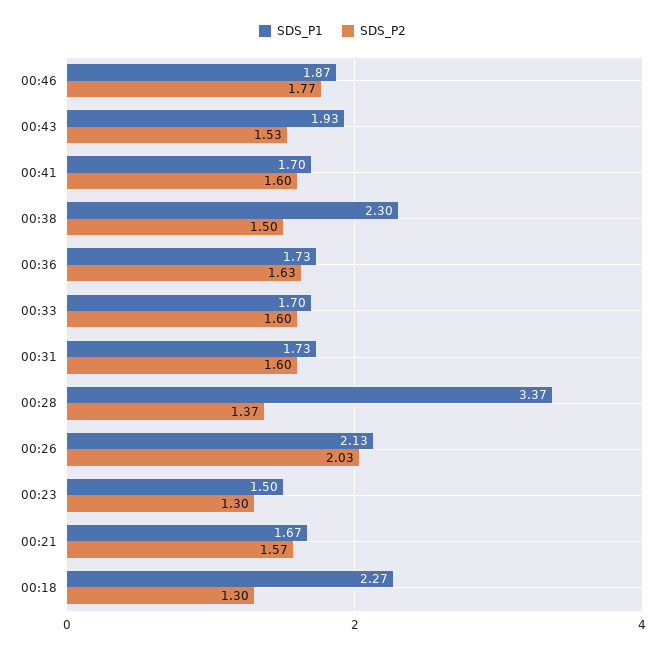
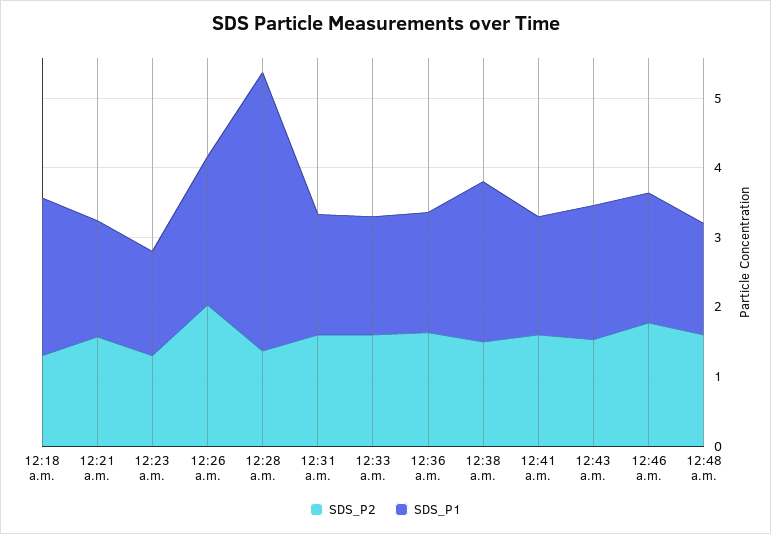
SDS_P1, 00:28: 3.37 -> 4
SDS_P2, 12:48 a.m.: none -> 1.6
SDS_P1, 12:48 a.m.: none -> 1.6

